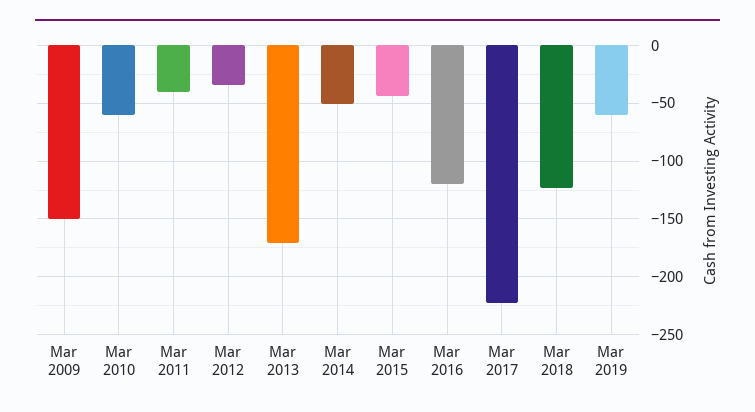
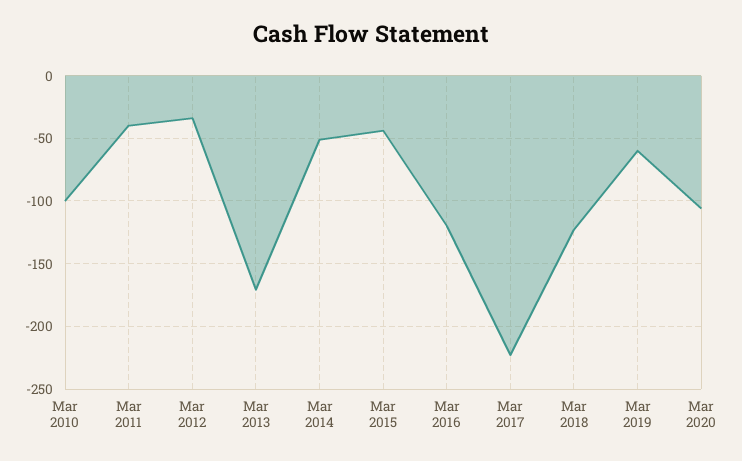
Mar 2009: -150 -> none
Mar 2010: -60 -> -100
Mar 2020: none -> -105

